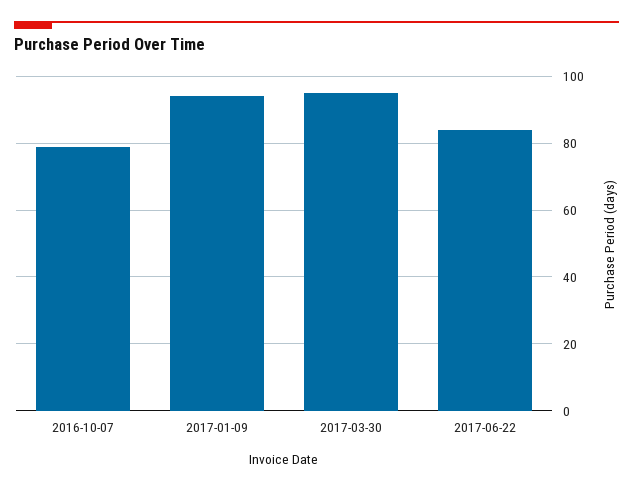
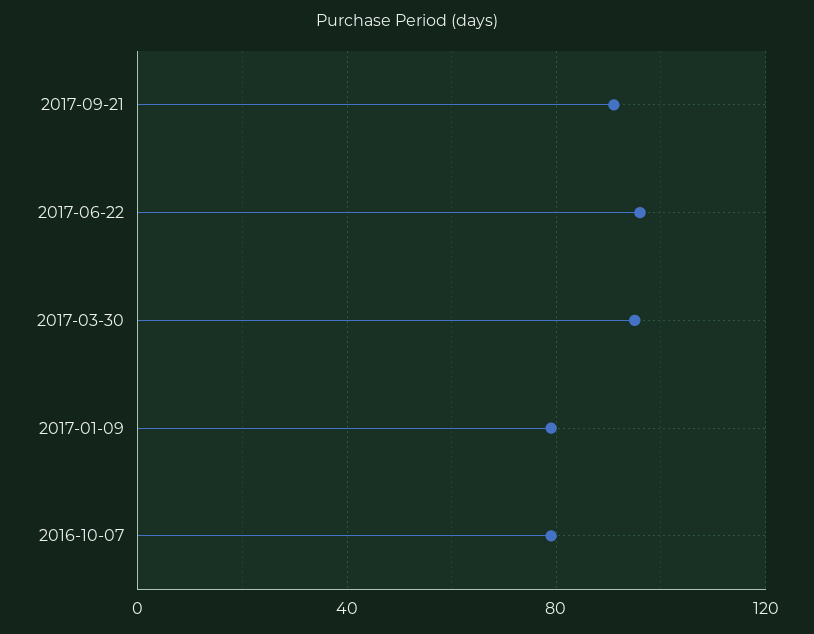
2017-01-09: 95 -> 80
2017-06-22: 85 -> 95
2017-09-21: none -> 90

